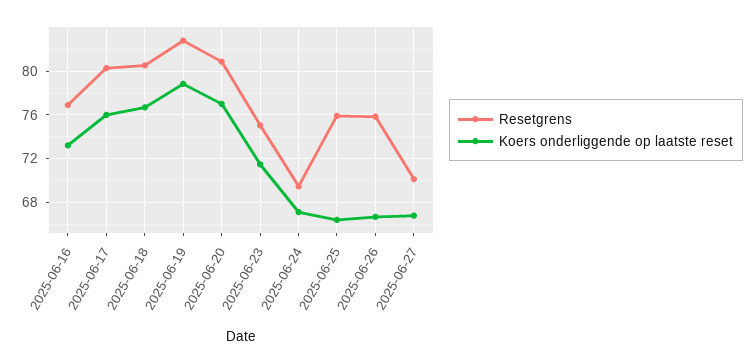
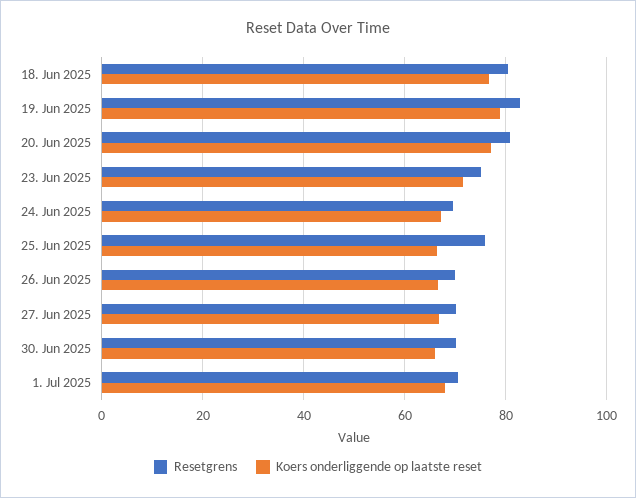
Resetgrens, 2025-06-16: 77 -> none
Koers onderliggende op laatste reset, 2025-06-16: 73 -> none
Resetgrens, 2025-06-17: 80 -> none
Koers onderliggende op laatste reset, 2025-06-17: 76 -> none
Resetgrens, 2025-06-26: 76 -> 70
Resetgrens, 30. Jun 2025: none -> 70
Koers onderliggende op laatste reset, 30. Jun 2025: none -> 66
Resetgrens, 1. Jul 2025: none -> 70
Koers onderliggende op laatste reset, 1. Jul 2025: none -> 68

